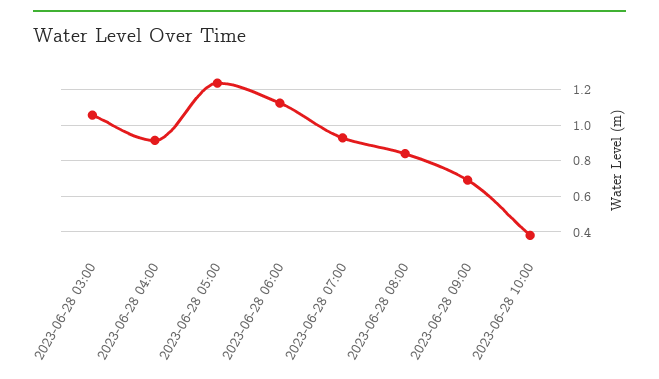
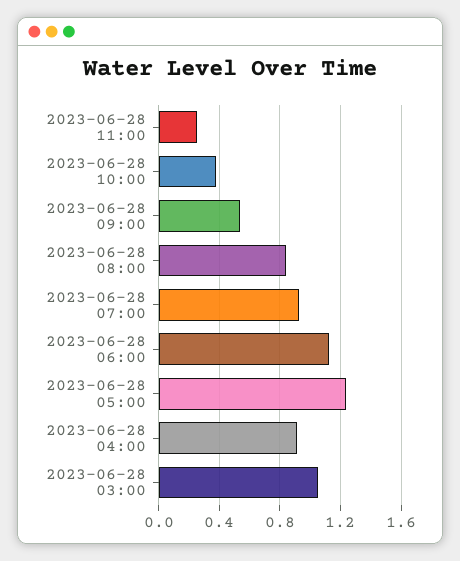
2023-06-28 09:00: 0.7 -> 0.55
2023-06-28 11:00: none -> 0.25

